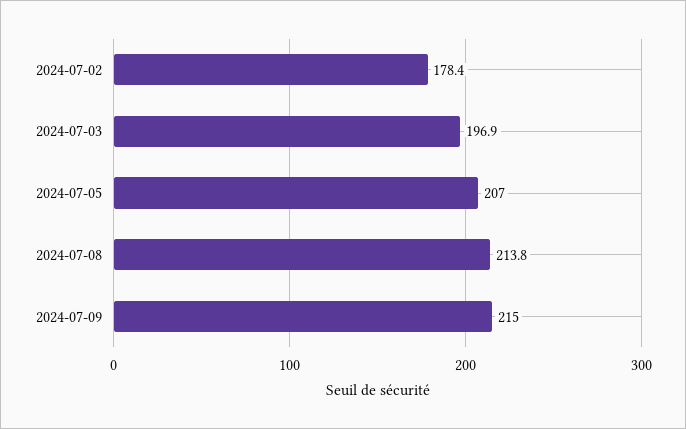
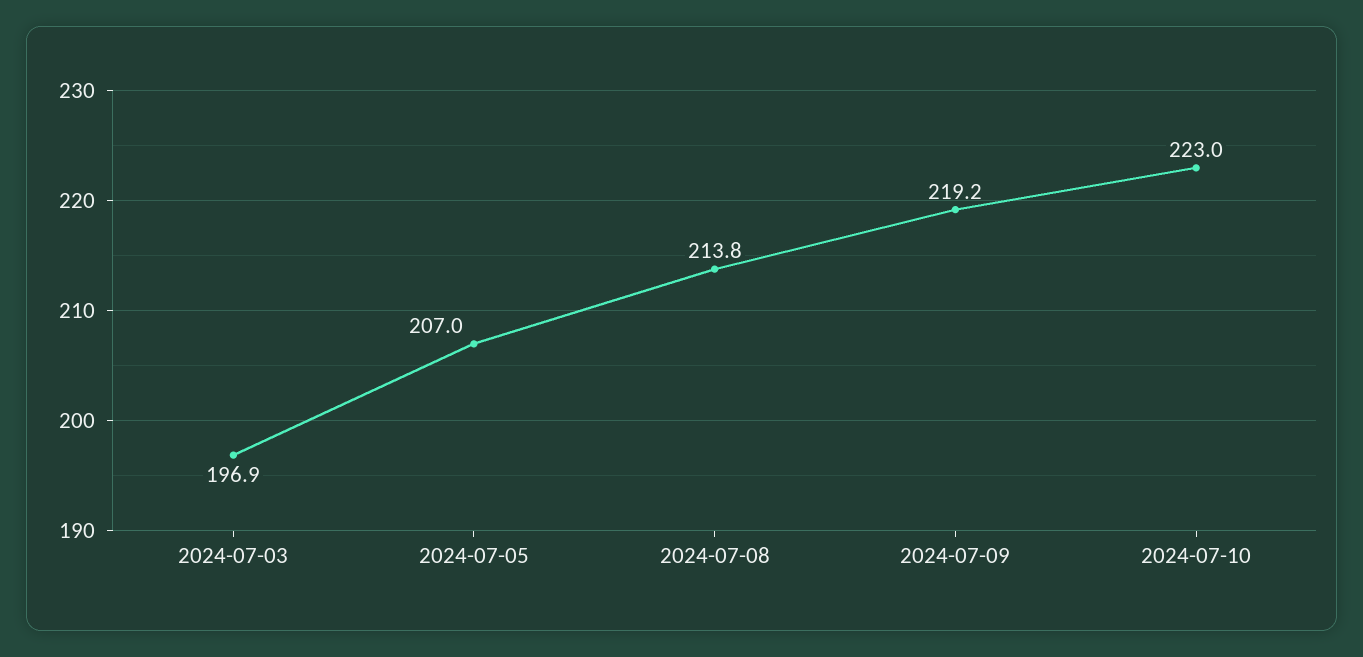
2024-07-02: 178.4 -> none
2024-07-09: 215 -> 219.2
2024-07-10: none -> 223

